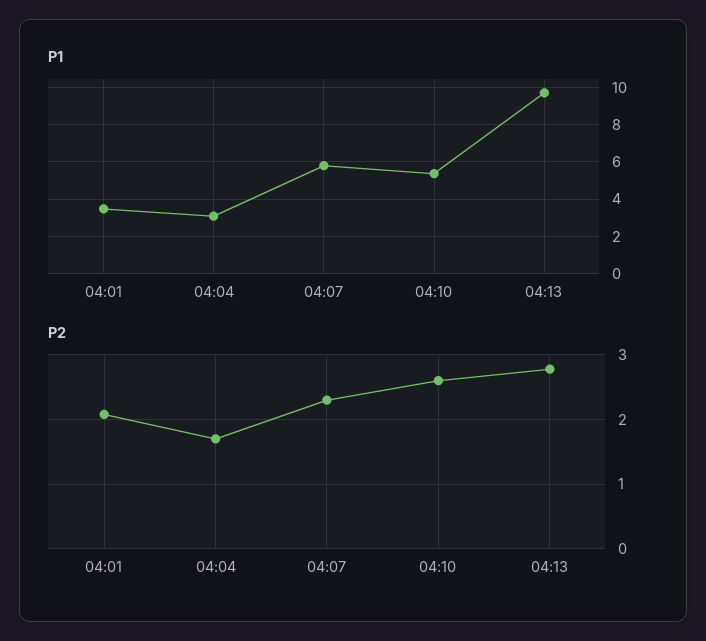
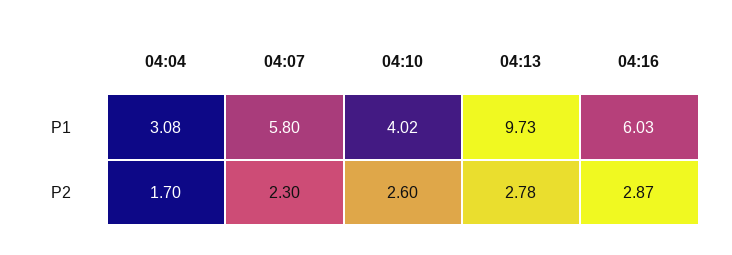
P1, 04:01: 3.5 -> none
P1, 04:10: 5.5 -> 4.02
P2, 04:01: 2.1 -> none
P1, 04:16: none -> 6.03
P2, 04:16: none -> 2.87

